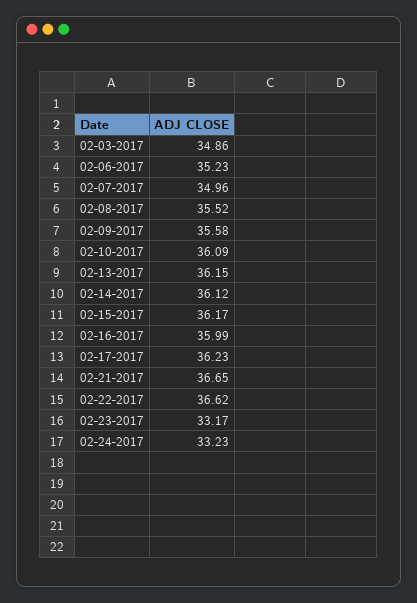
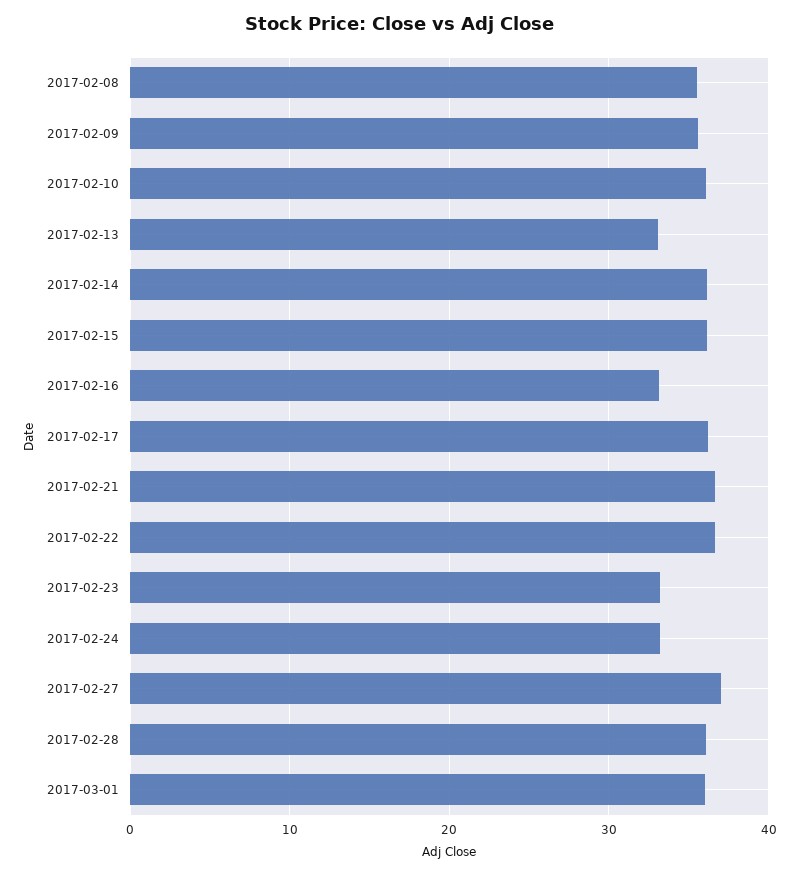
02-03-2017: 34.86 -> none
02-06-2017: 35.23 -> none
02-07-2017: 34.96 -> none
02-13-2017: 36.15 -> 33
02-16-2017: 35.99 -> 33
2017-02-27: none -> 37
2017-02-28: none -> 36
2017-03-01: none -> 36

